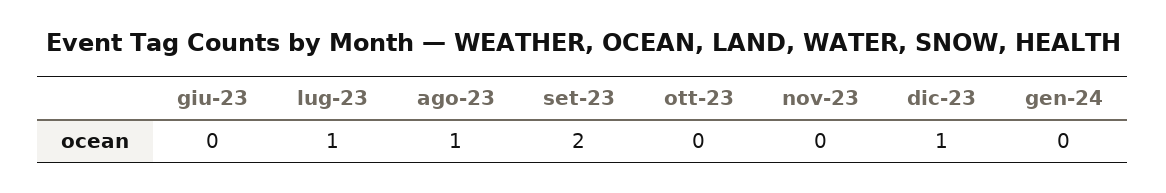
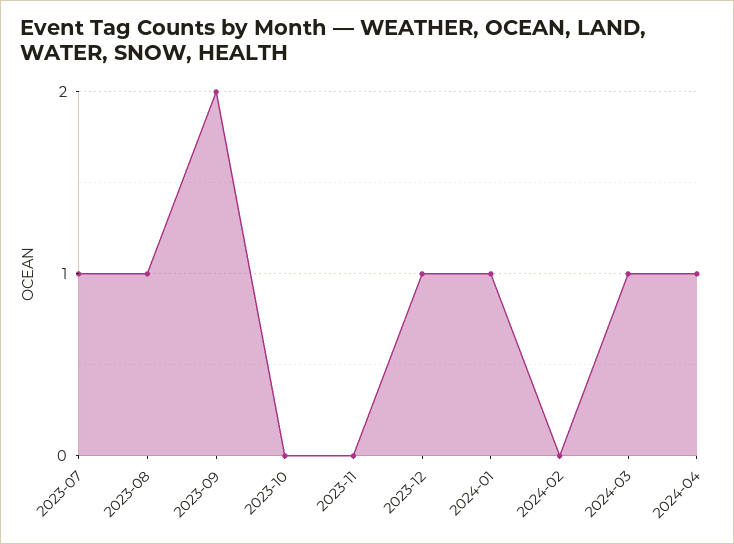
giu-23: 0 -> none
gen-24: 0 -> 1
2024-02: none -> 0
2024-03: none -> 1
2024-04: none -> 1

